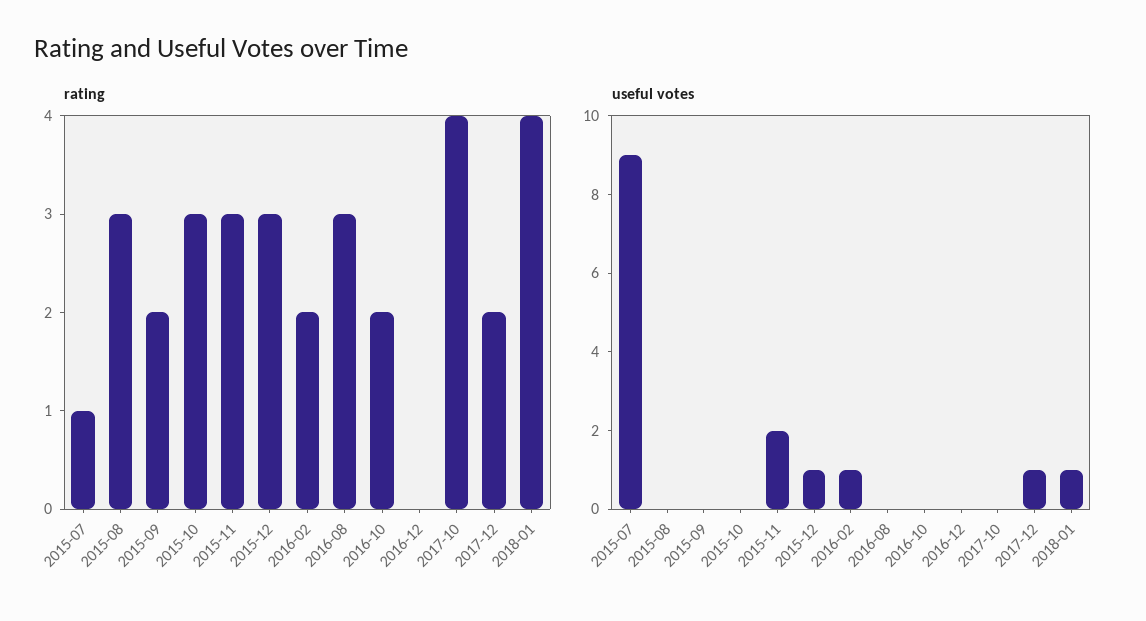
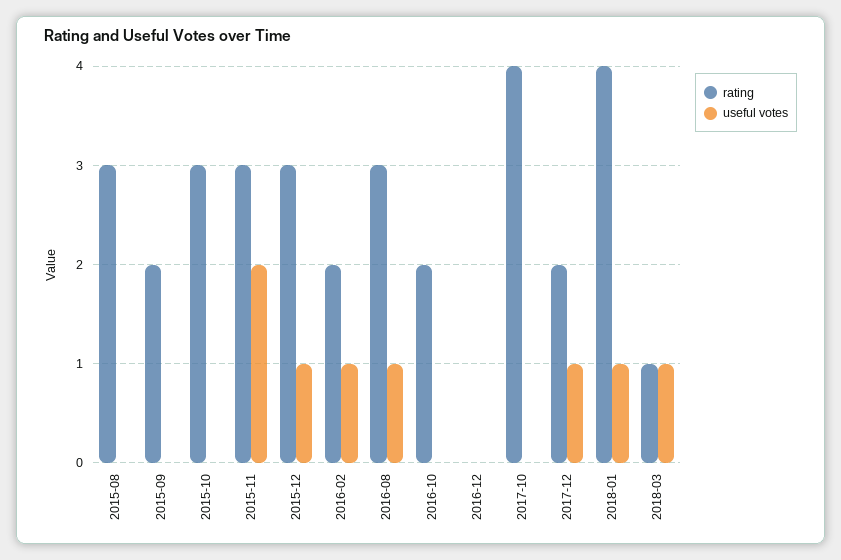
rating, 2015-07: 1 -> none
useful votes, 2015-07: 9 -> none
useful votes, 2016-08: 0 -> 1
rating, 2018-03: none -> 1
useful votes, 2018-03: none -> 1

